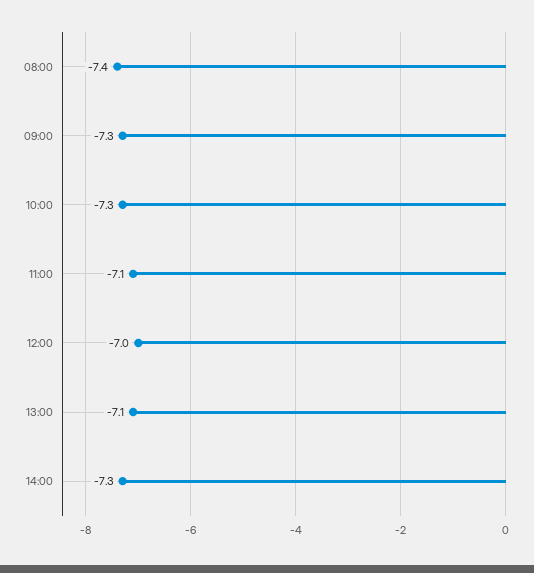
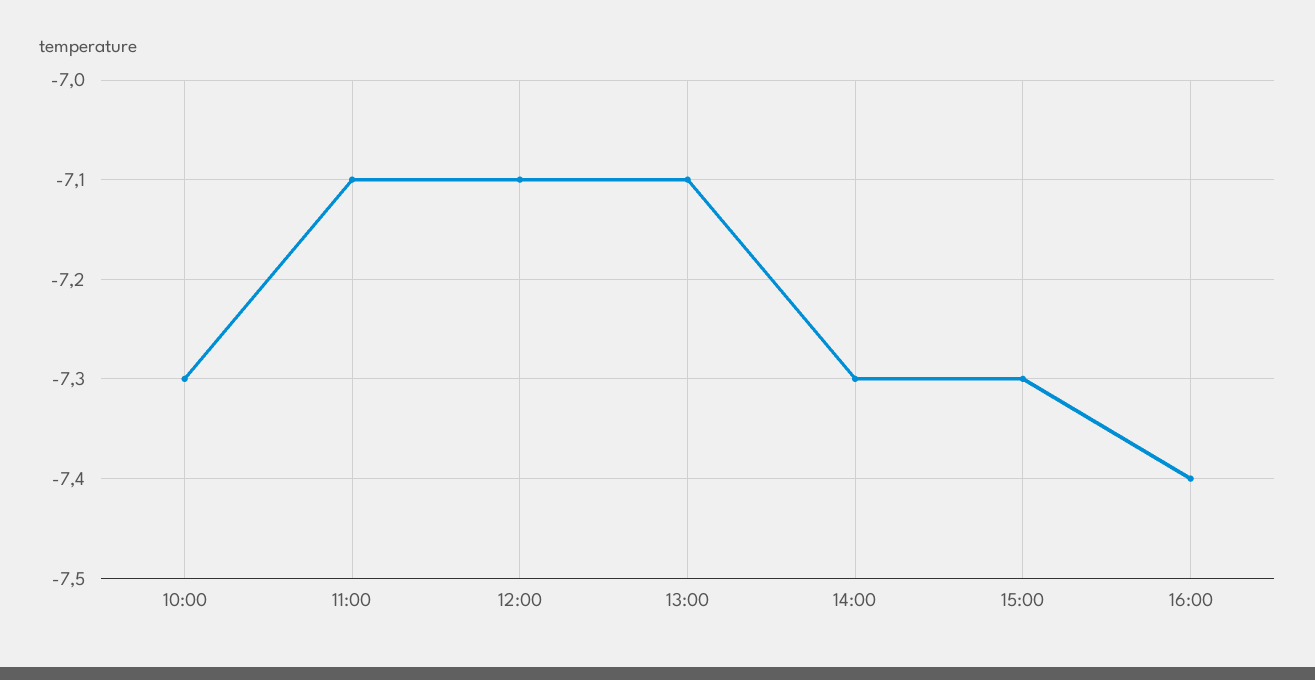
08:00: -7.4 -> none
09:00: -7.3 -> none
12:00: -7 -> -7.1
15:00: none -> -7.3
16:00: none -> -7.4

